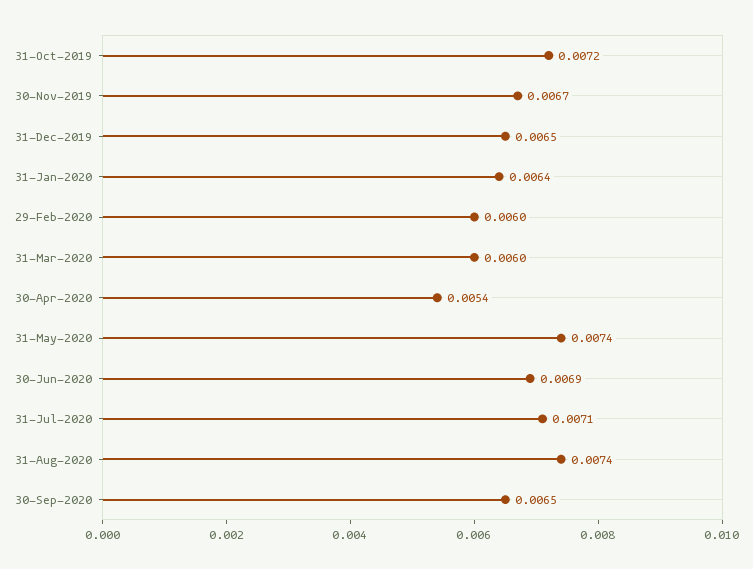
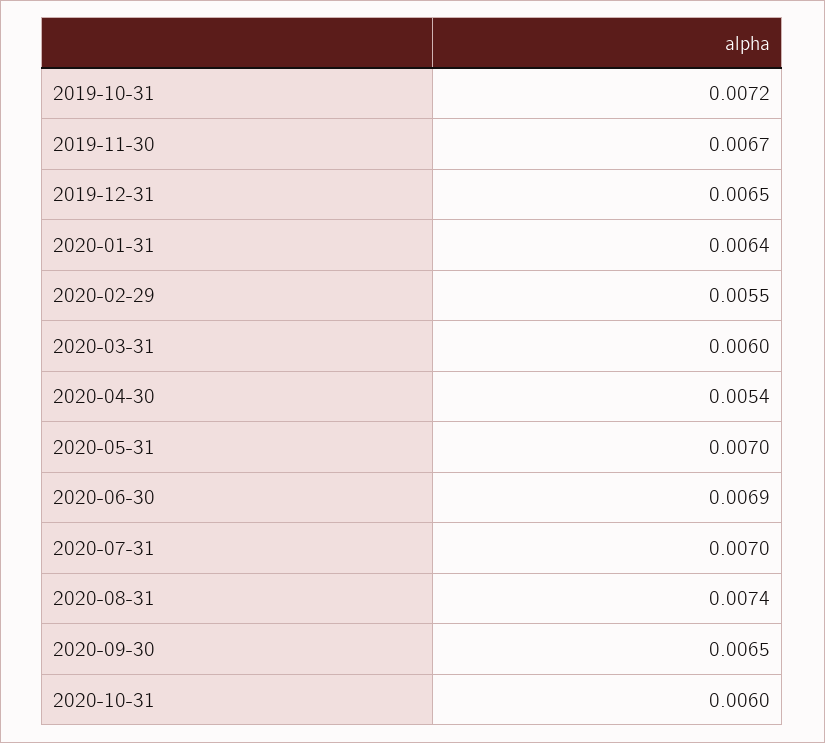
29-Feb-2020: 0.006 -> 0.0055
31-May-2020: 0.0074 -> 0.007
31-Jul-2020: 0.0071 -> 0.007
2020-10-31: none -> 0.006

